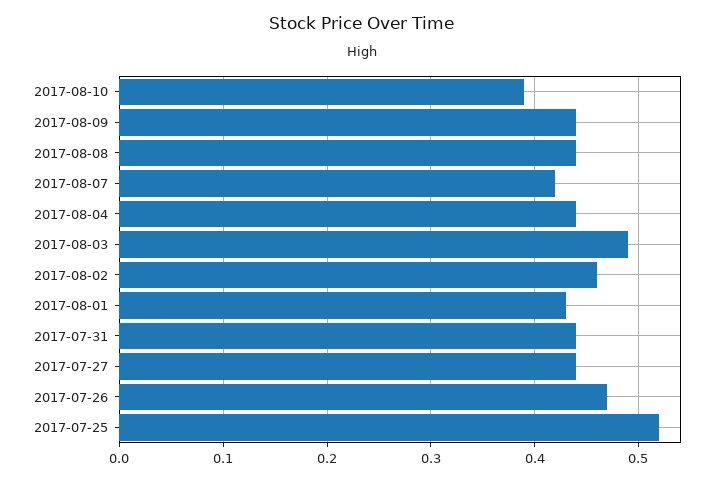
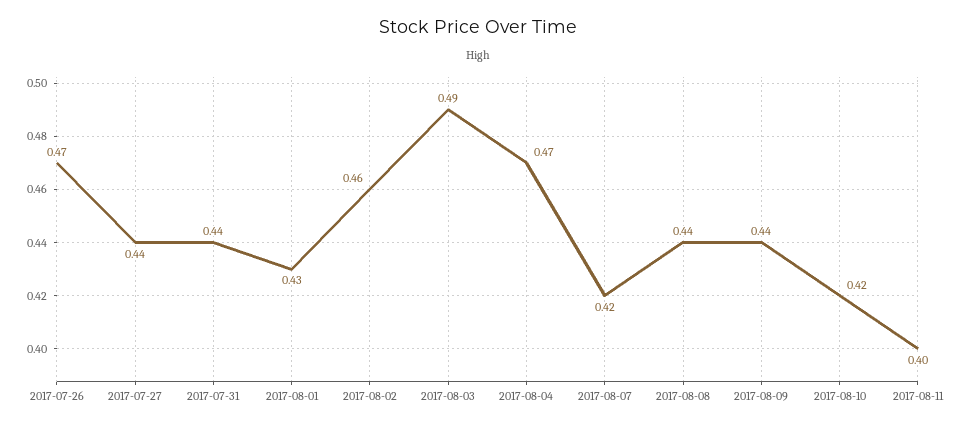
2017-08-10: 0.39 -> 0.42
2017-08-04: 0.44 -> 0.47
2017-07-25: 0.52 -> none
2017-08-11: none -> 0.4

